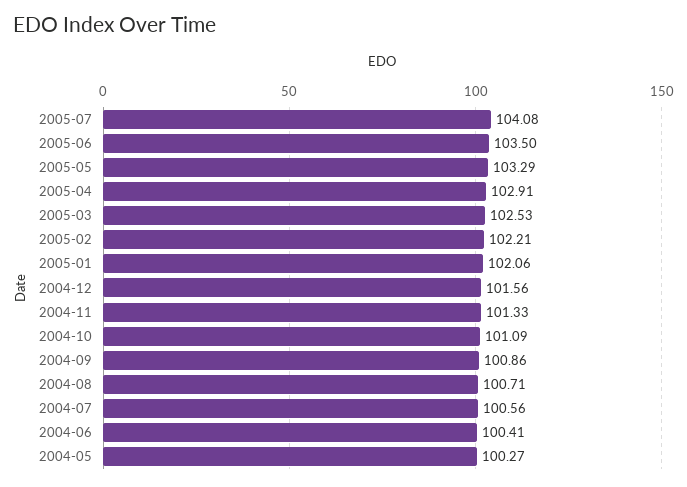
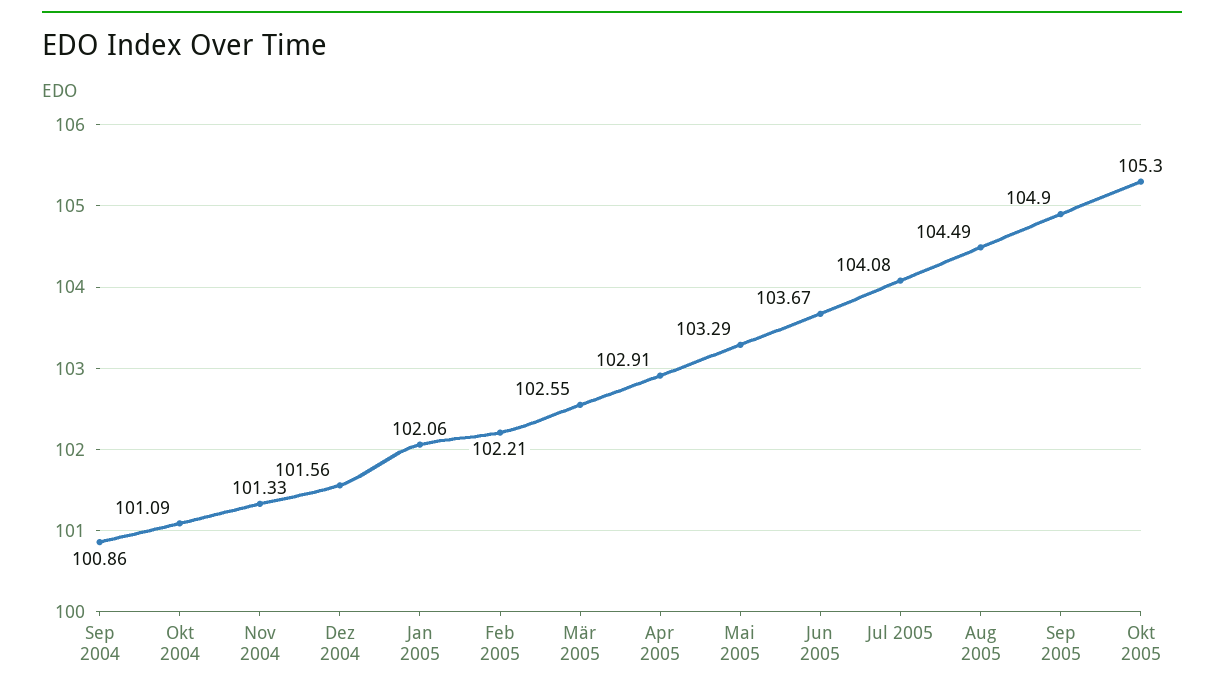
2005-06: 103.5 -> 103.67
2005-03: 102.53 -> 102.55
2004-08: 100.71 -> none
2004-07: 100.56 -> none
2004-06: 100.41 -> none
2004-05: 100.27 -> none
Aug 2005: none -> 104.49
Sep 2005: none -> 104.9
Okt 2005: none -> 105.3

